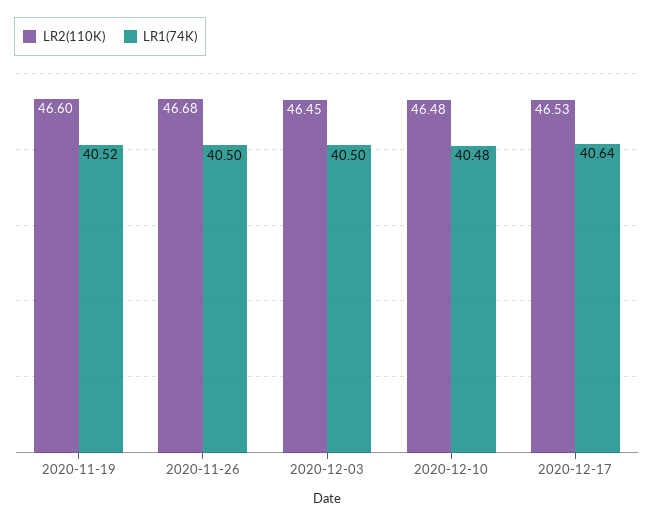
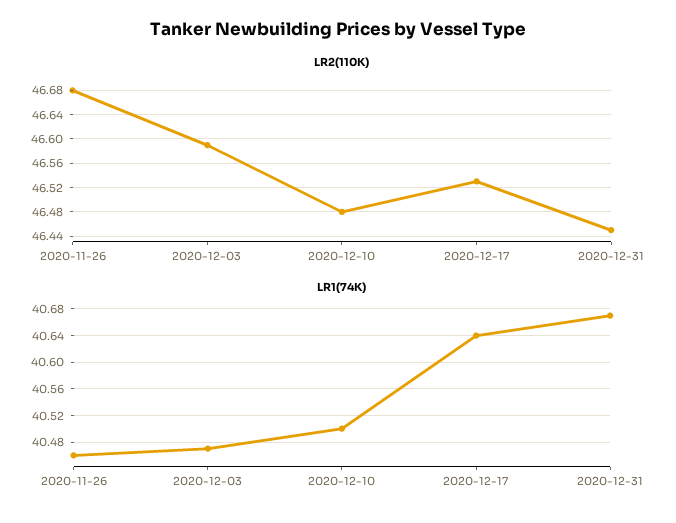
LR2(110K), 2020-11-19: 46.6 -> none
LR1(74K), 2020-11-19: 40.52 -> none
LR1(74K), 2020-11-26: 40.5 -> 40.46
LR2(110K), 2020-12-03: 46.45 -> 46.59
LR1(74K), 2020-12-03: 40.5 -> 40.47
LR1(74K), 2020-12-10: 40.48 -> 40.5
LR2(110K), 2020-12-31: none -> 46.45
LR1(74K), 2020-12-31: none -> 40.67

